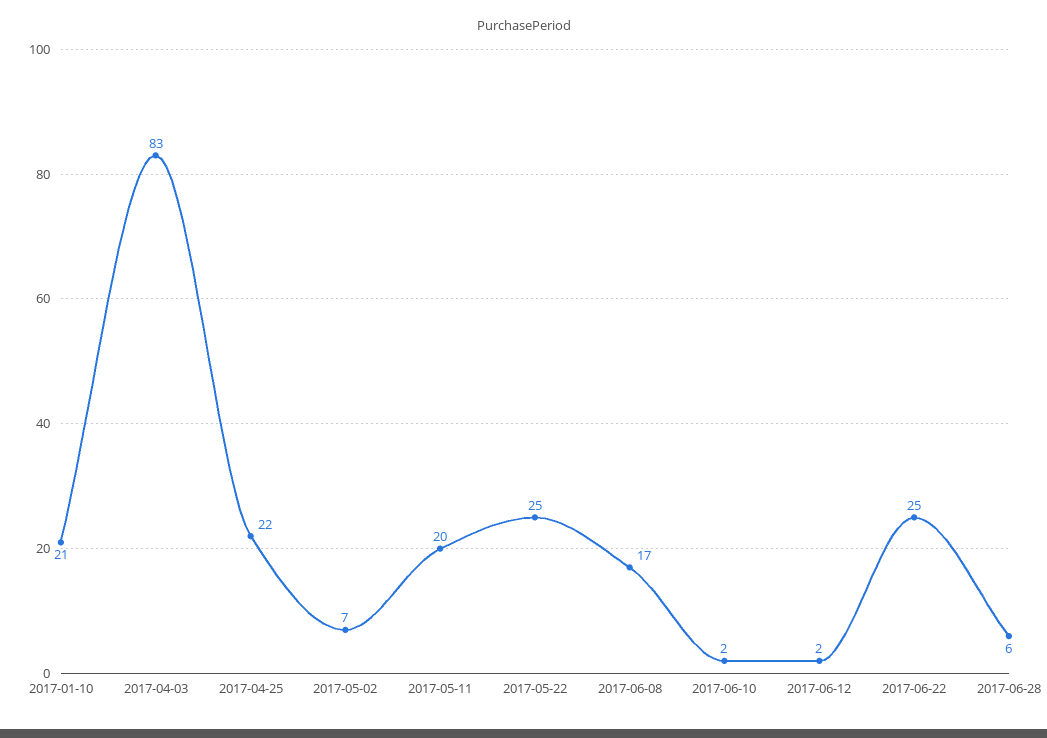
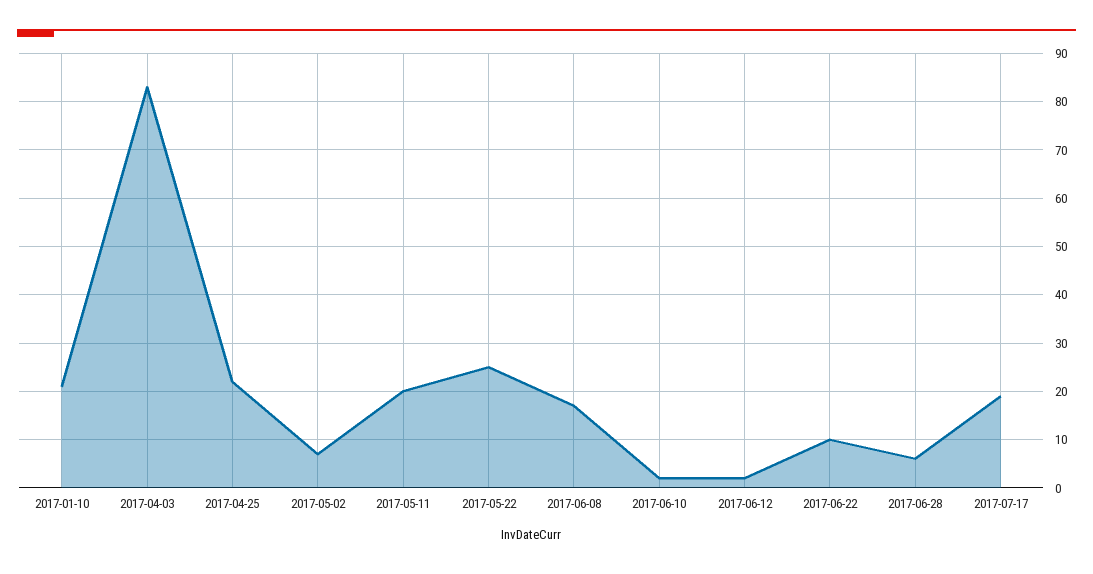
2017-06-22: 25 -> 10
2017-07-17: none -> 20

